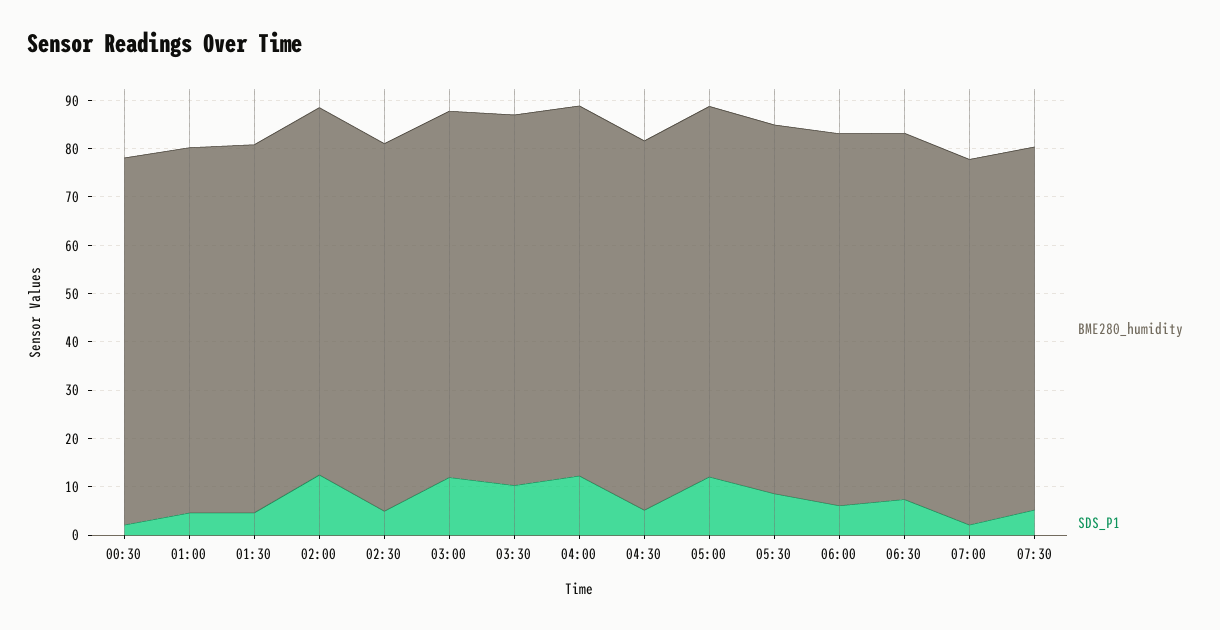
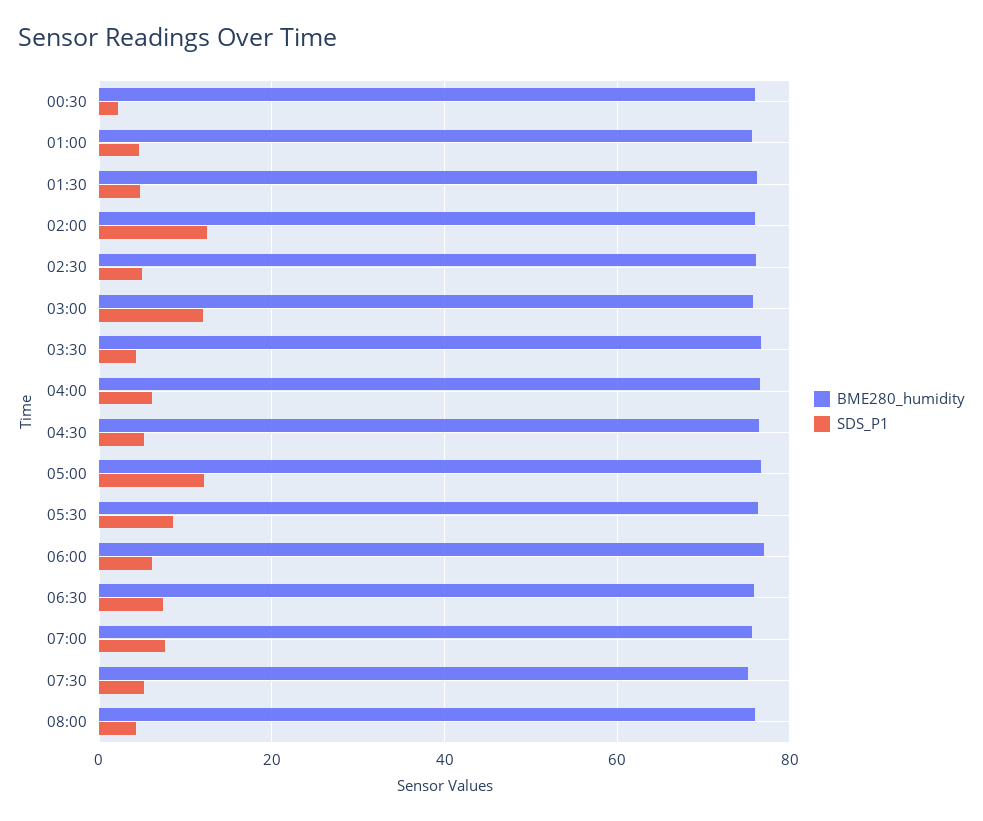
SDS_P1, 03:30: 10 -> 4
SDS_P1, 04:00: 12 -> 6
SDS_P1, 07:00: 2 -> 8
BME280_humidity, 08:00: none -> 76
SDS_P1, 08:00: none -> 4

